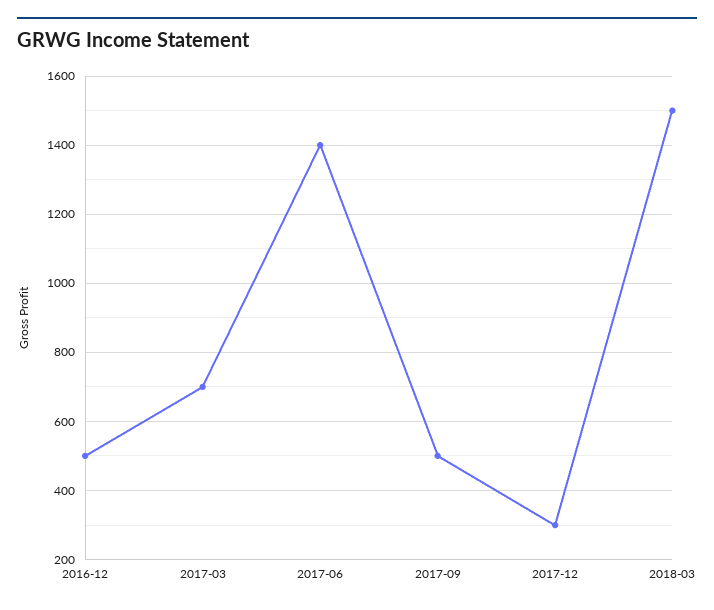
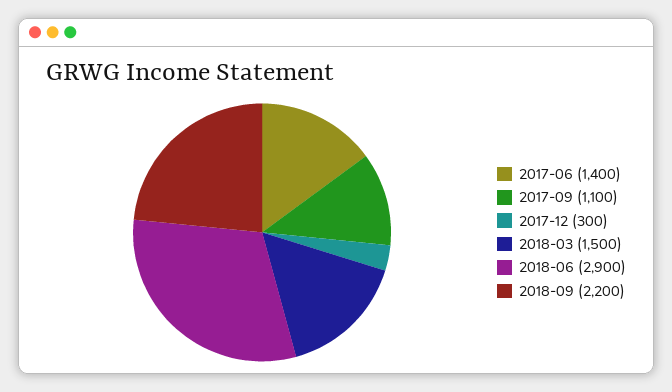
2016-12: 500 -> none
2017-03: 700 -> none
2017-09: 500 -> 1100
2018-06: none -> 2900
2018-09: none -> 2200

